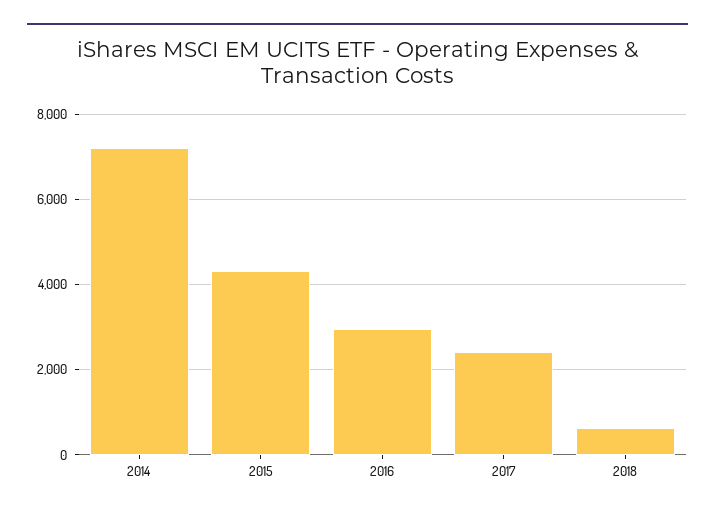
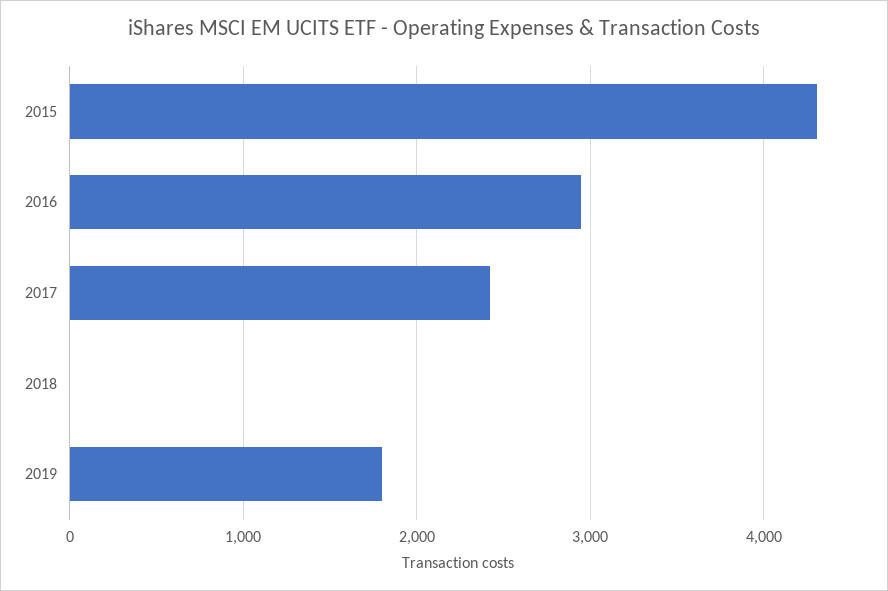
2014: 7200 -> none
2018: 600 -> 0
2019: none -> 1800

